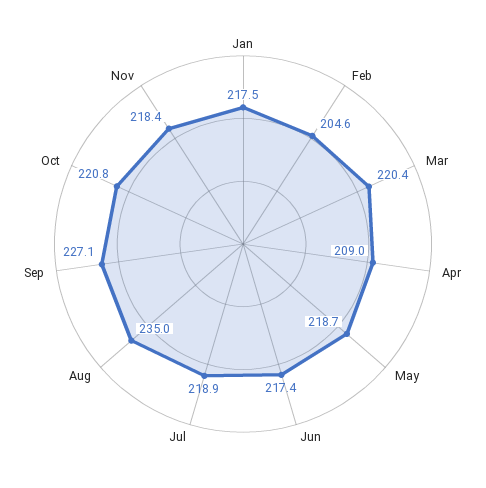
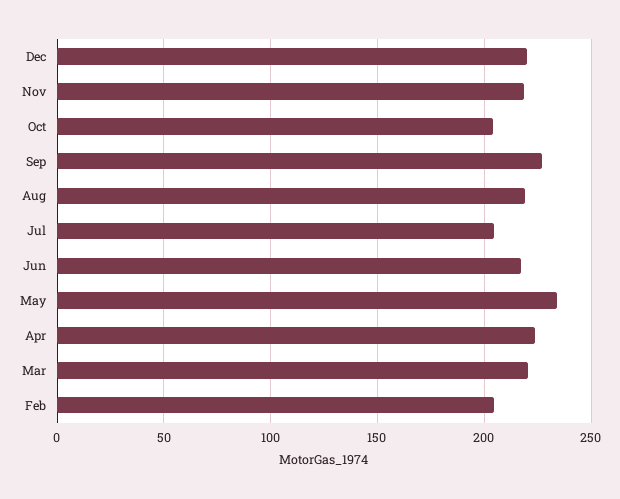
Jan: 217.5 -> none
Apr: 209 -> 225
May: 218.7 -> 235
Jul: 218.9 -> 205
Aug: 235 -> 220
Oct: 220.8 -> 205
Dec: none -> 220

